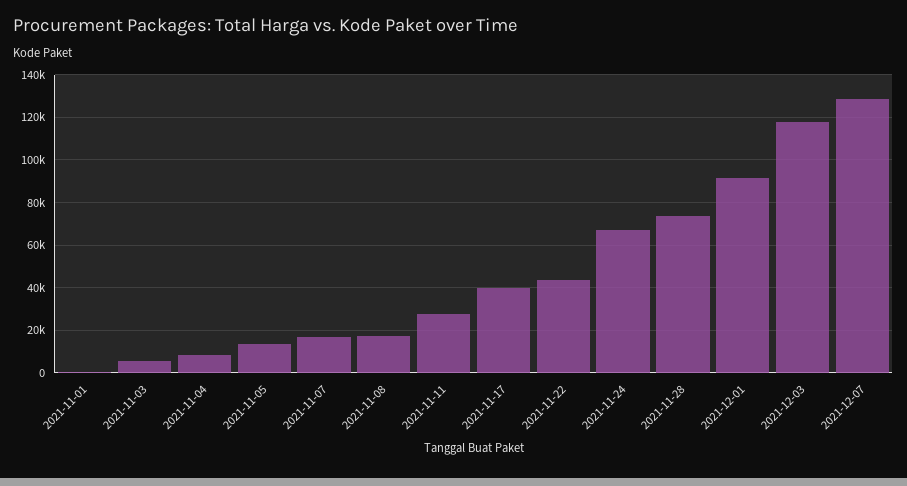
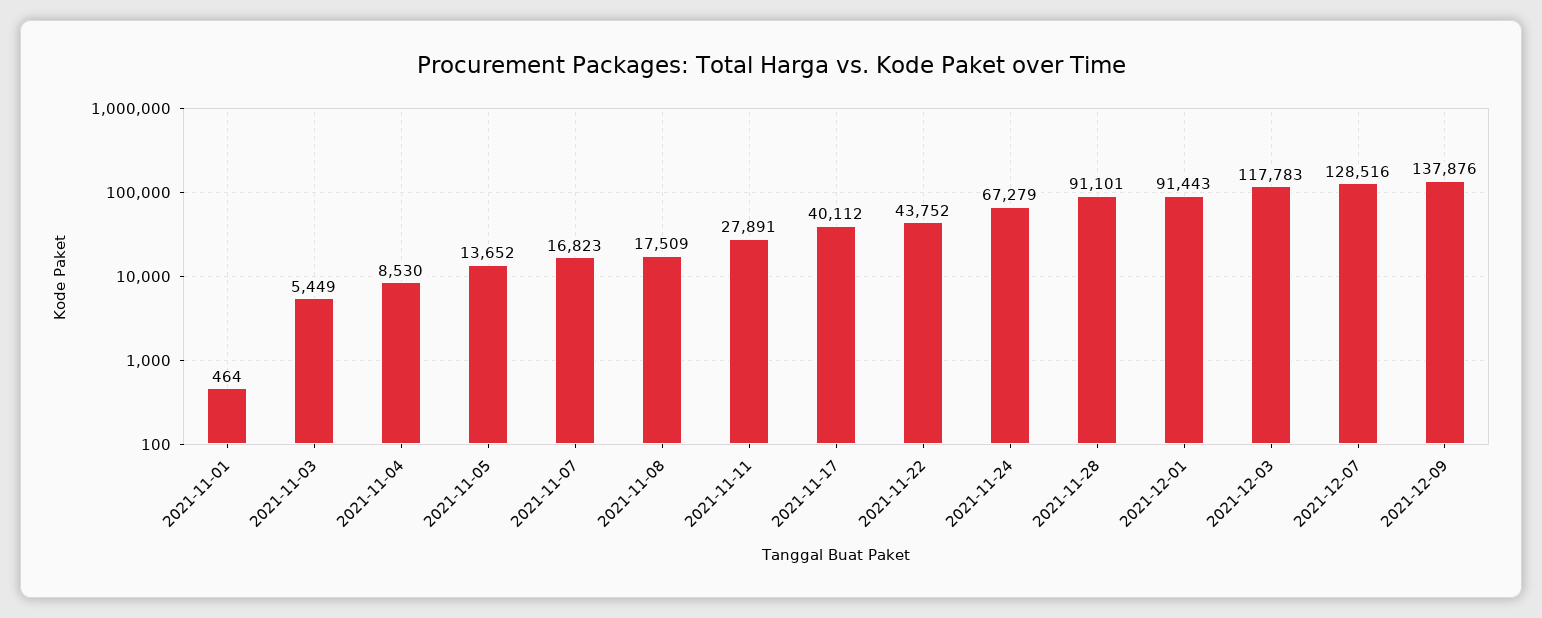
2021-11-28: 75000 -> 91101
2021-12-09: none -> 137876

